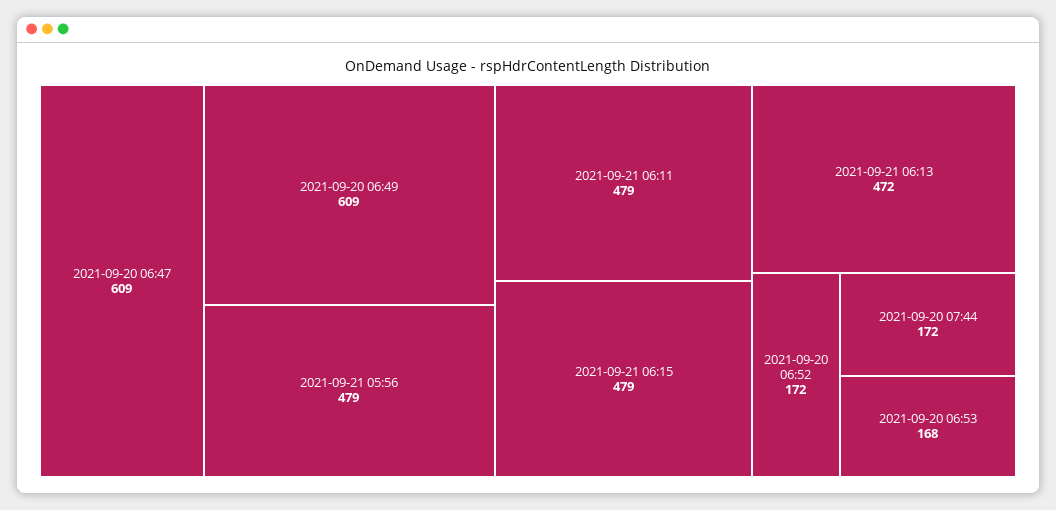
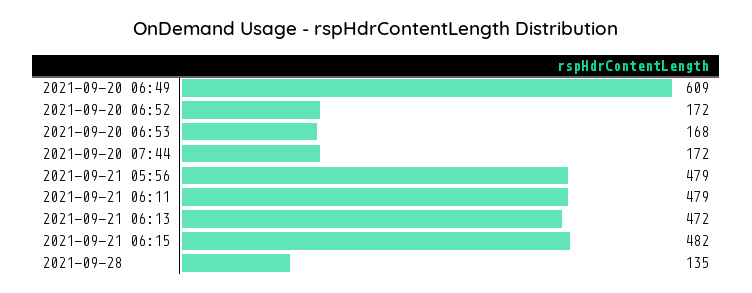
2021-09-20 06:47: 609 -> none
2021-09-21 06:15: 479 -> 482
2021-09-28: none -> 135

